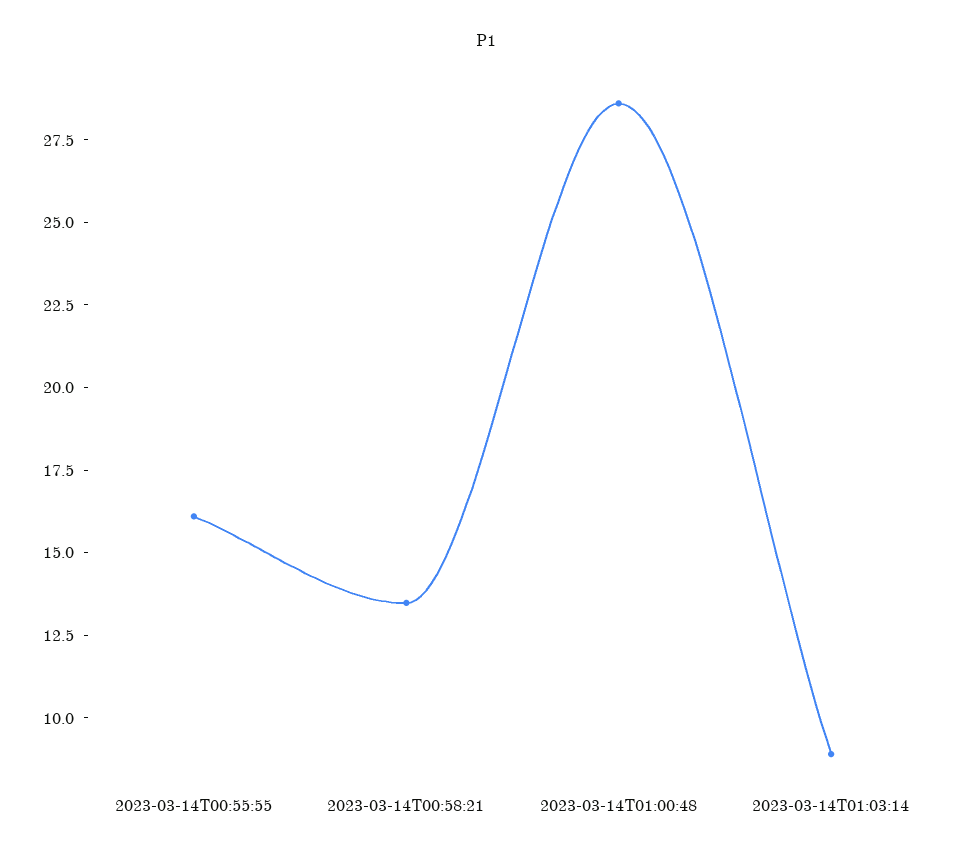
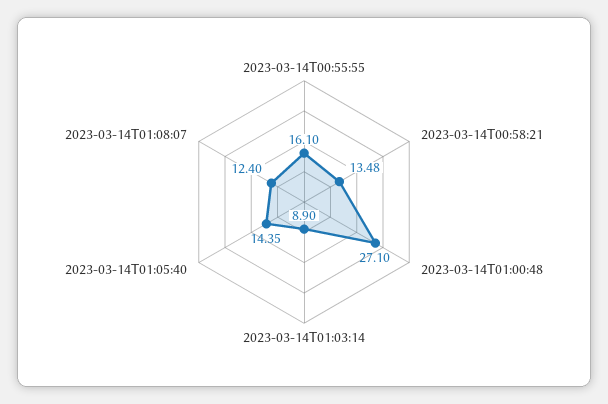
2023-03-14T01:00:48: 28.5 -> 27.1
2023-03-14T01:05:40: none -> 14.35
2023-03-14T01:08:07: none -> 12.4

